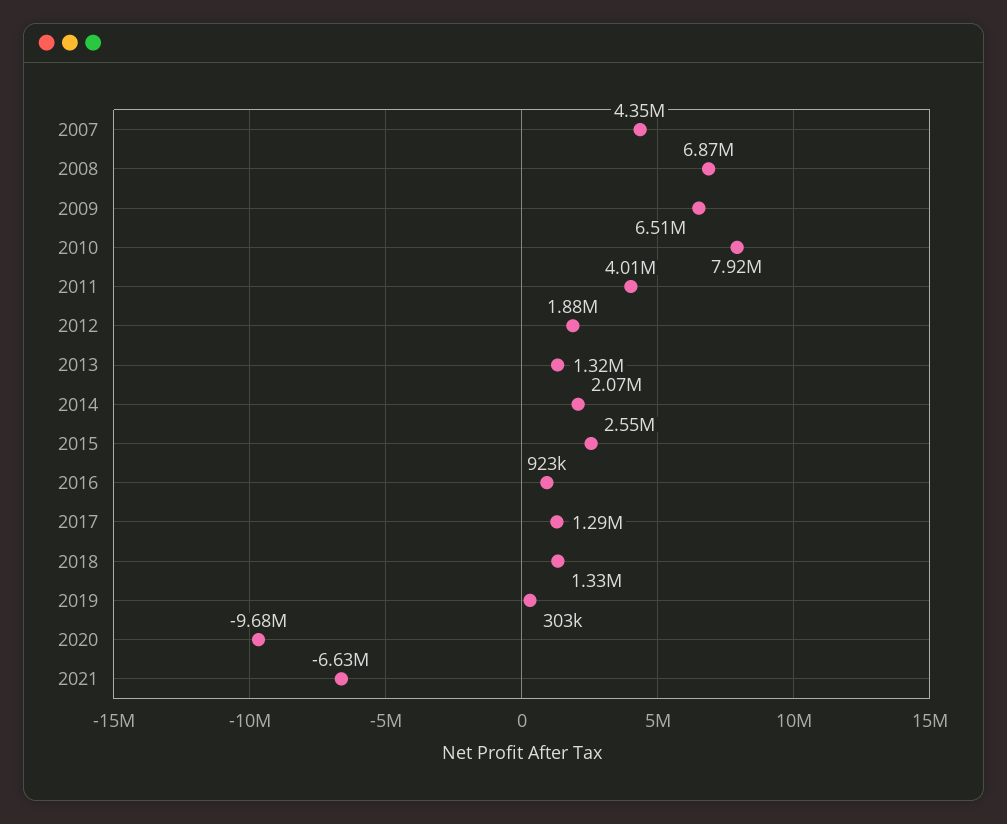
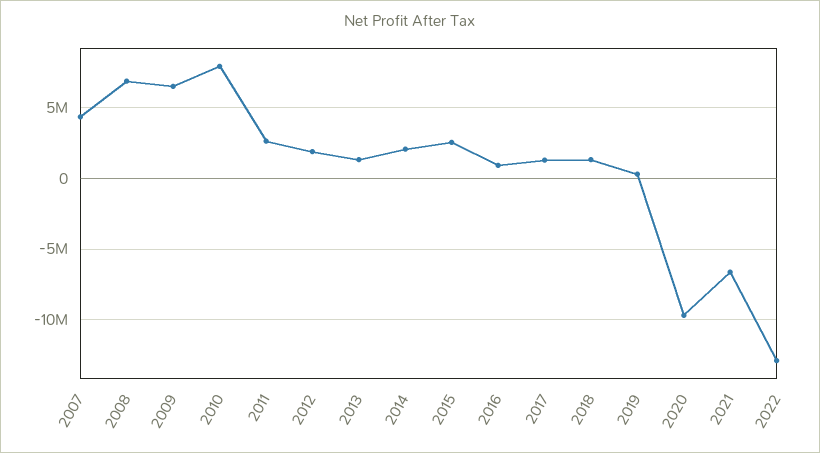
2011: 4010000 -> 2500000
2022: none -> -13000000

